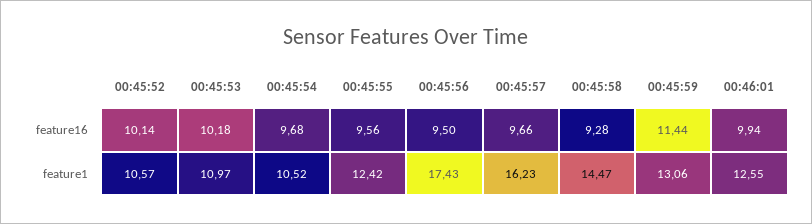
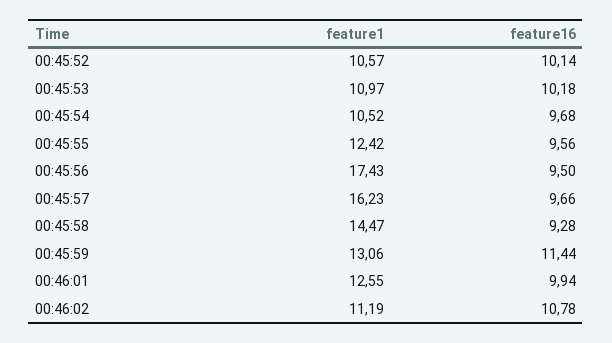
00:46:02, feature1: none -> 11.19
00:46:02, feature16: none -> 10.78

